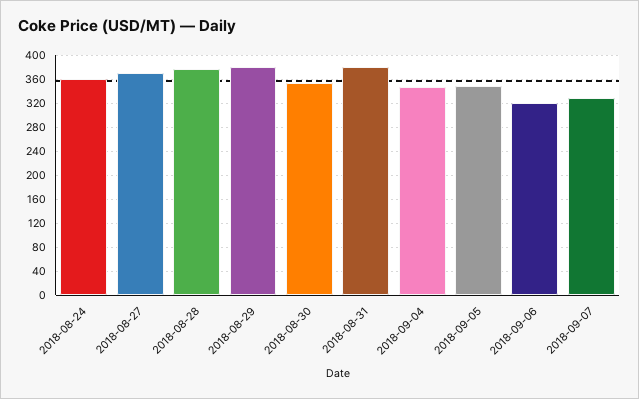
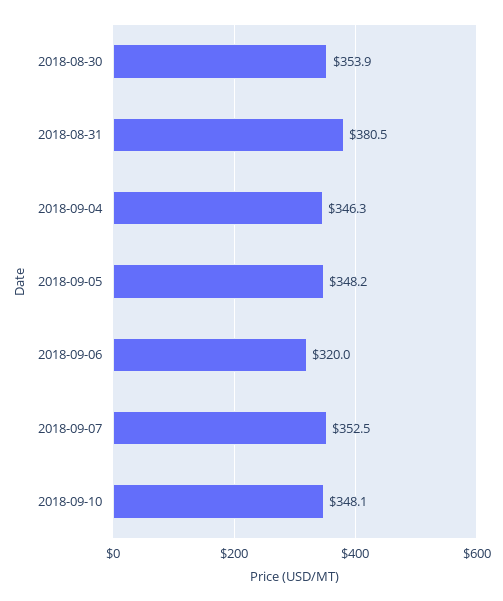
2018-08-24: 360 -> none
2018-08-27: 370 -> none
2018-08-28: 380 -> none
2018-08-29: 380 -> none
2018-09-07: 330 -> 352.5
2018-09-10: none -> 348.1

